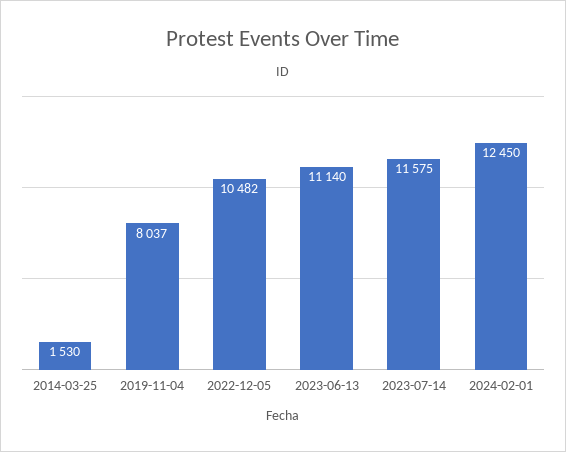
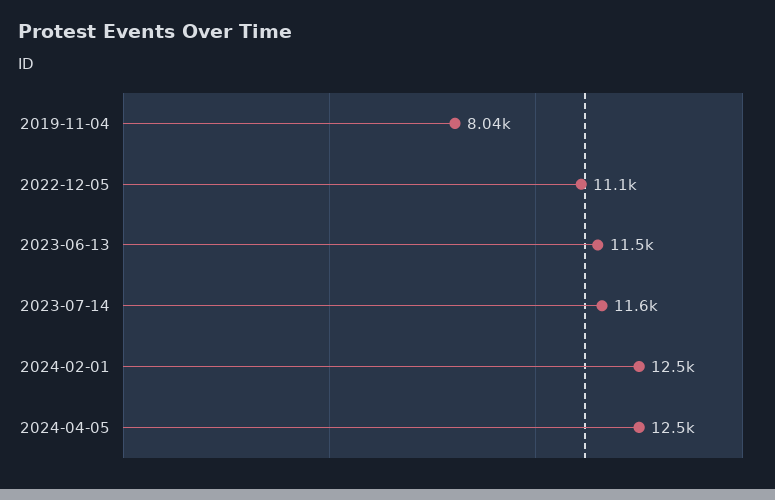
2014-03-25: 1530 -> none
2022-12-05: 10482 -> 11100
2023-06-13: 11140 -> 11500
2024-04-05: none -> 12500

